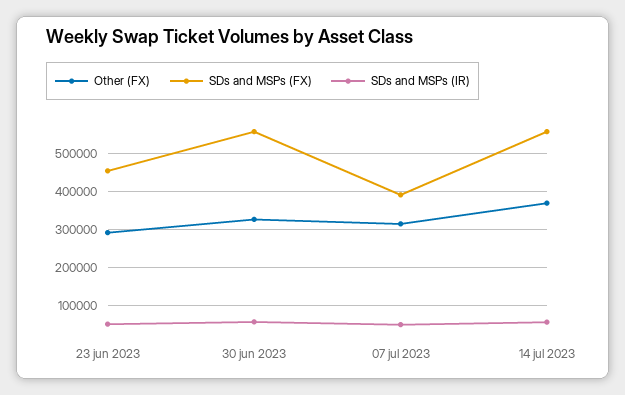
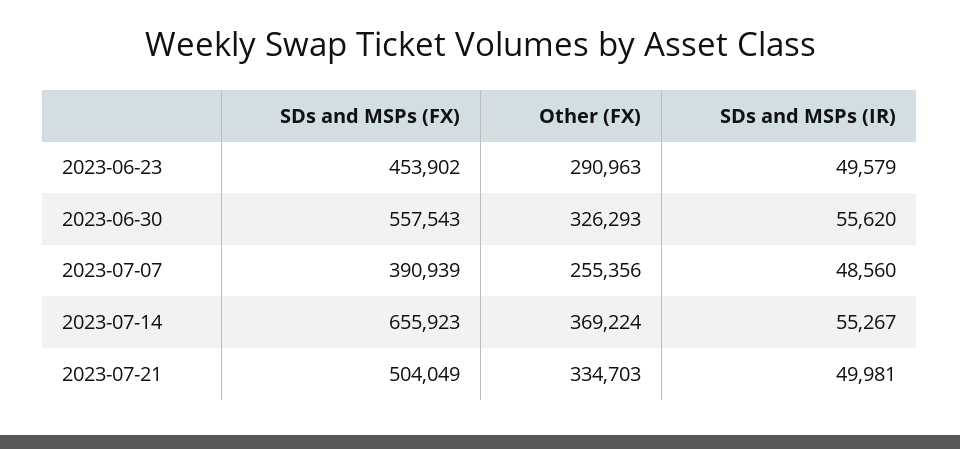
Other (FX), 07 jul 2023: 320000 -> 255356
SDs and MSPs (FX), 14 jul 2023: 560000 -> 655923
SDs and MSPs (FX), 2023-07-21: none -> 504049
Other (FX), 2023-07-21: none -> 334703
SDs and MSPs (IR), 2023-07-21: none -> 49981

